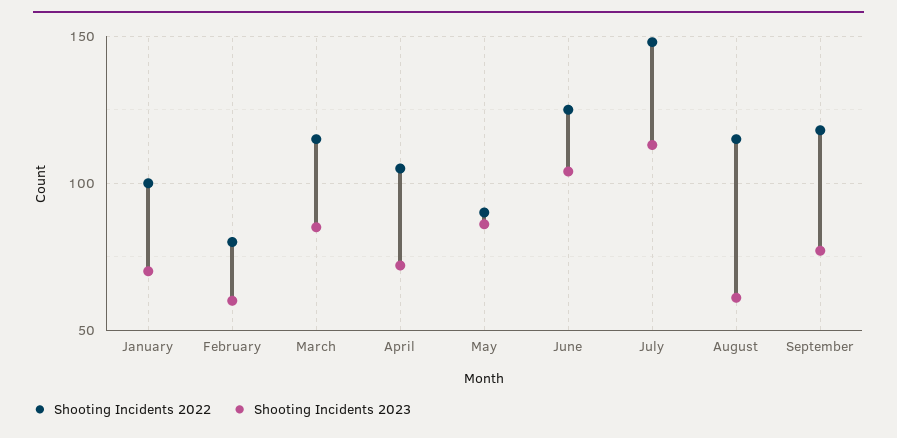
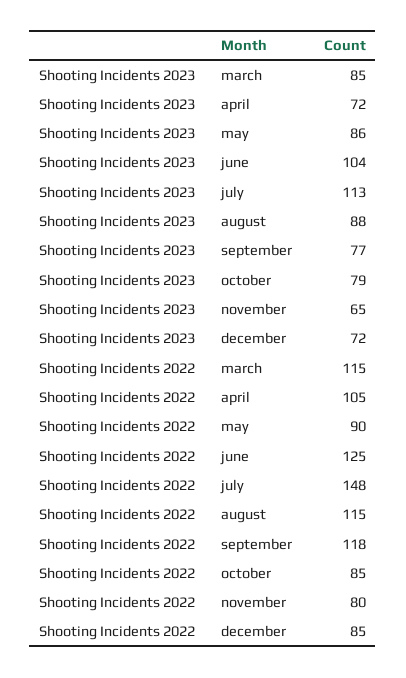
Shooting Incidents 2022, January: 100 -> none
Shooting Incidents 2023, January: 70 -> none
Shooting Incidents 2022, February: 80 -> none
Shooting Incidents 2023, February: 60 -> none
Shooting Incidents 2023, August: 60 -> 88
Shooting Incidents 2023, october: none -> 79
Shooting Incidents 2023, november: none -> 65
Shooting Incidents 2023, december: none -> 72
Shooting Incidents 2022, october: none -> 85
Shooting Incidents 2022, november: none -> 80
Shooting Incidents 2022, december: none -> 85

